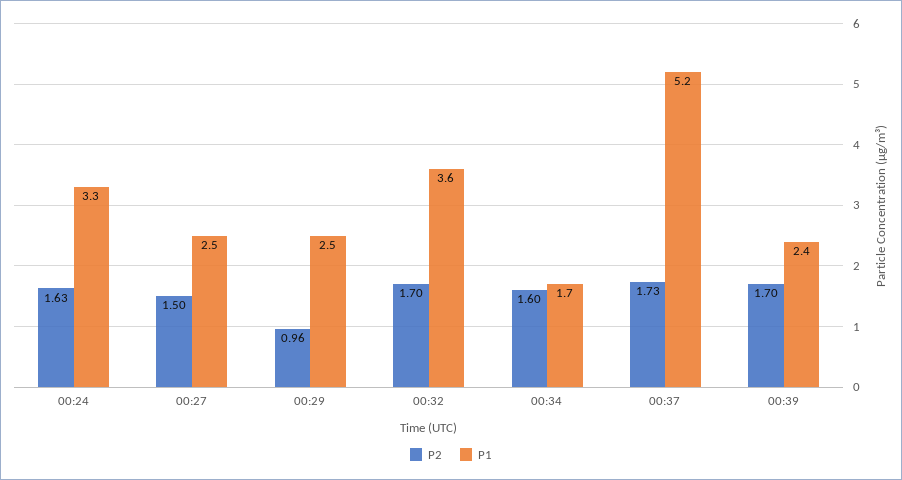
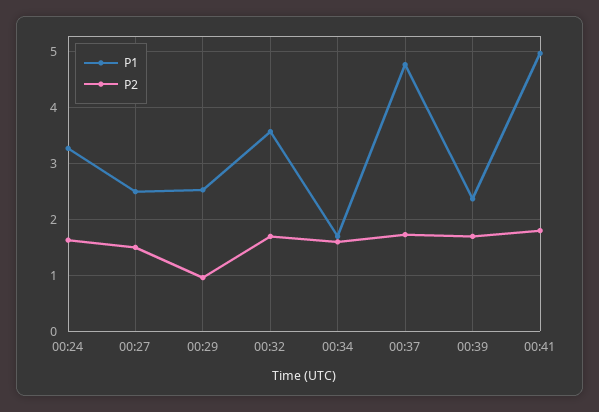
P1, 00:37: 5.2 -> 4.8
P1, 00:41: none -> 5
P2, 00:41: none -> 1.8

